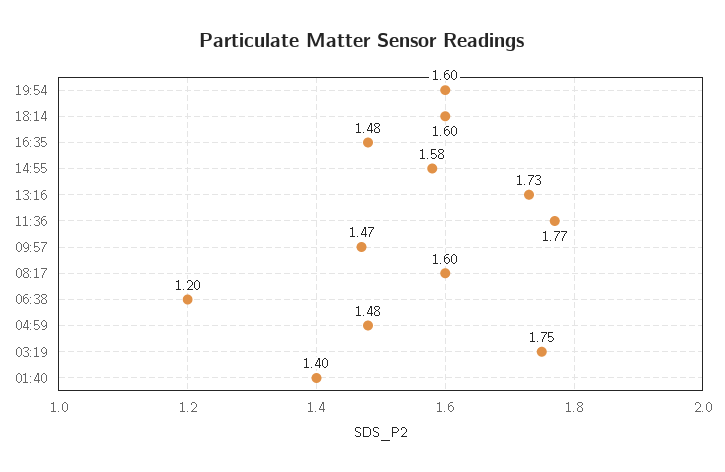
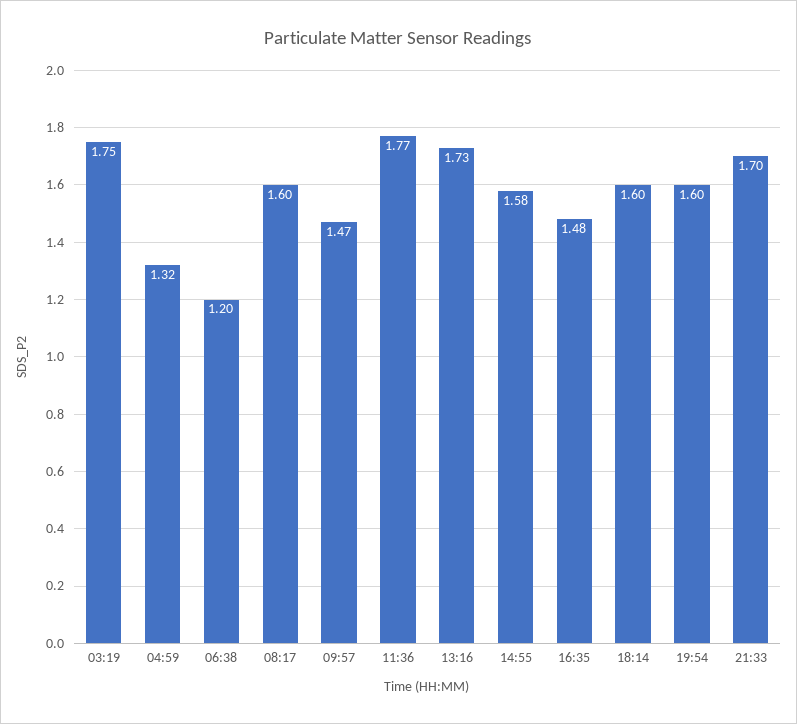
04:59: 1.48 -> 1.32
01:40: 1.4 -> none
21:33: none -> 1.7

